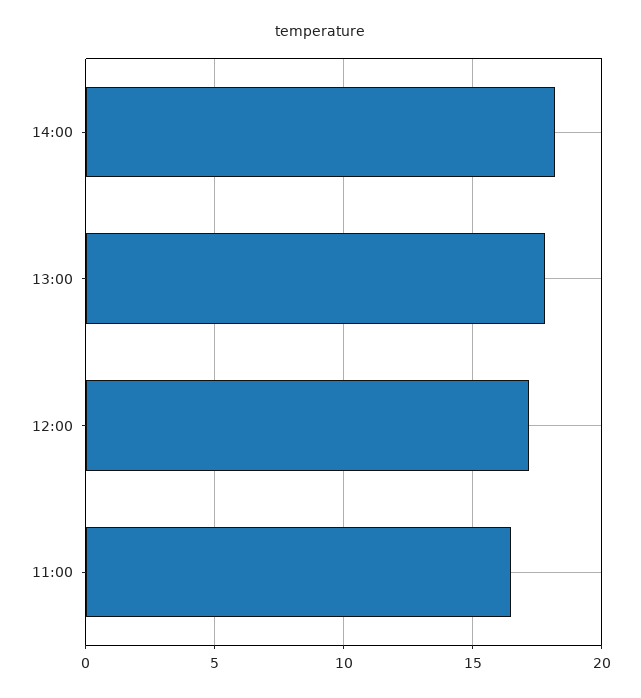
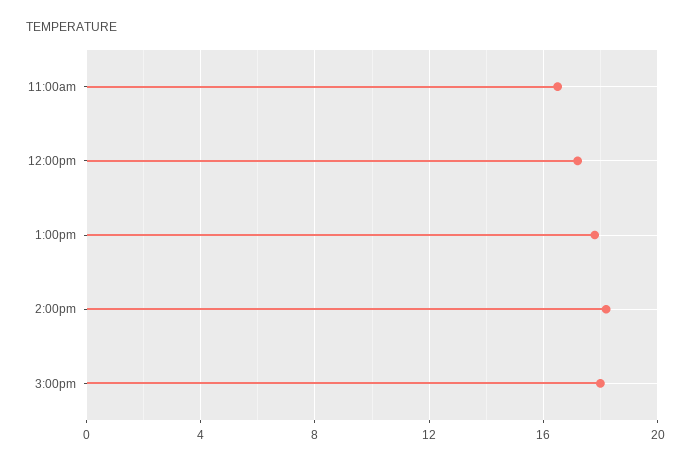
3:00pm: none -> 18

